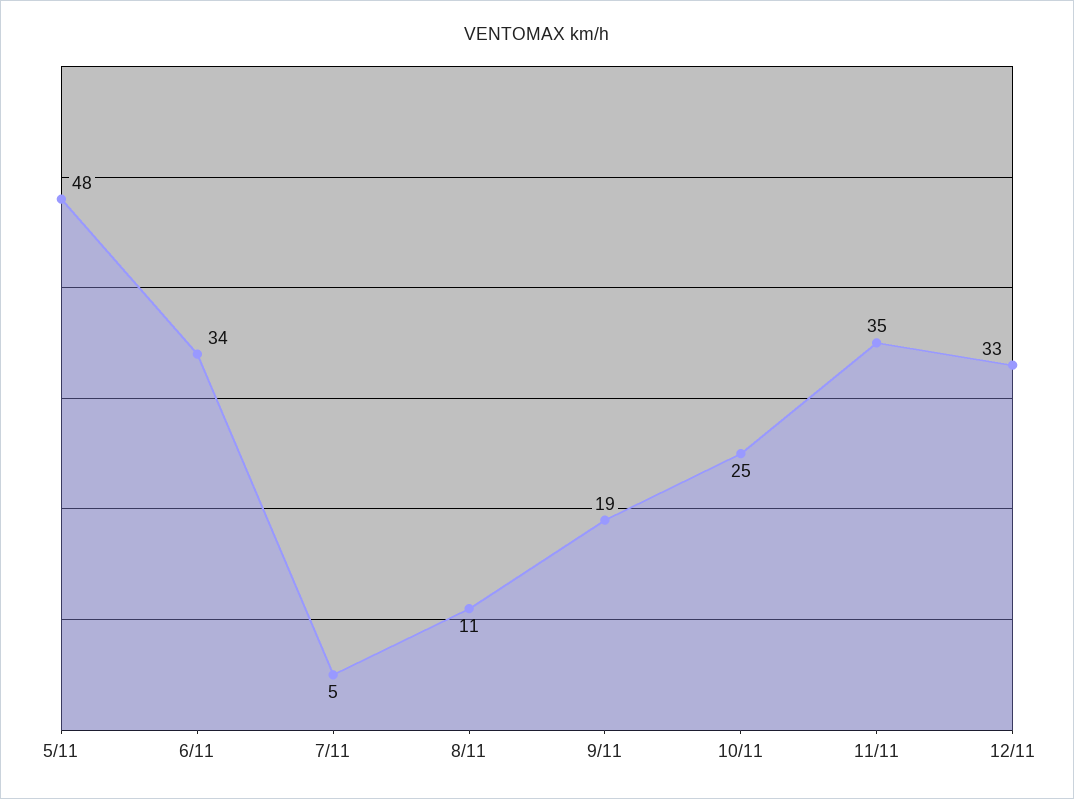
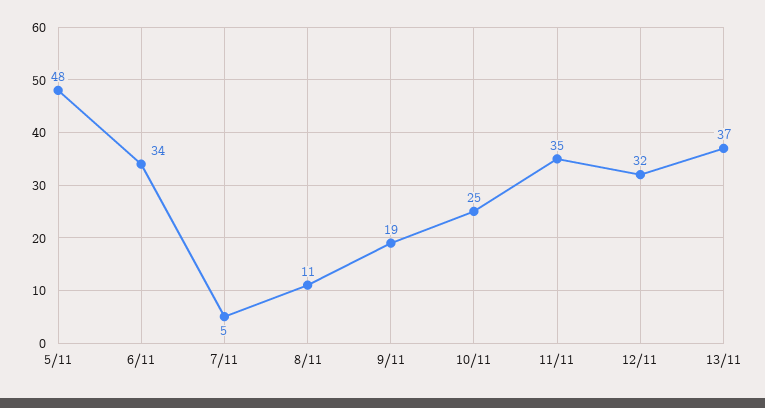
12/11: 33 -> 32
13/11: none -> 37

